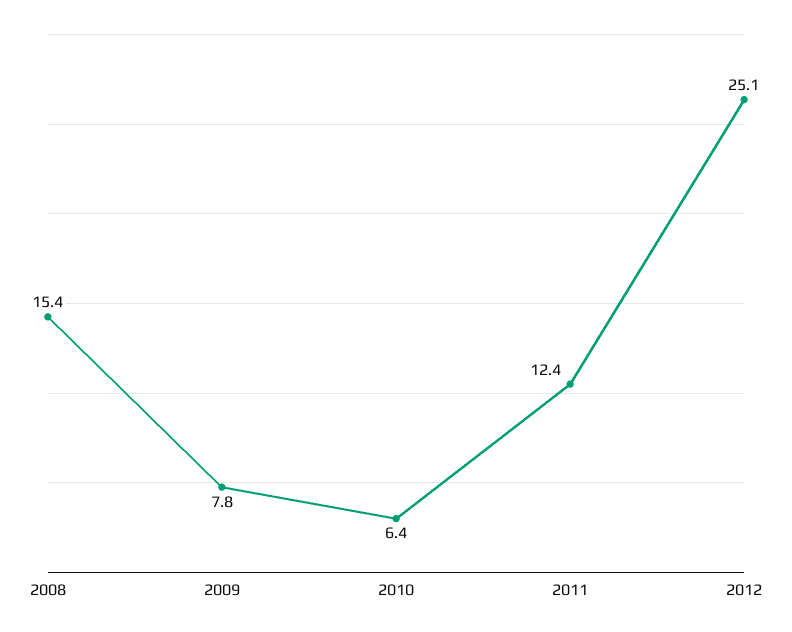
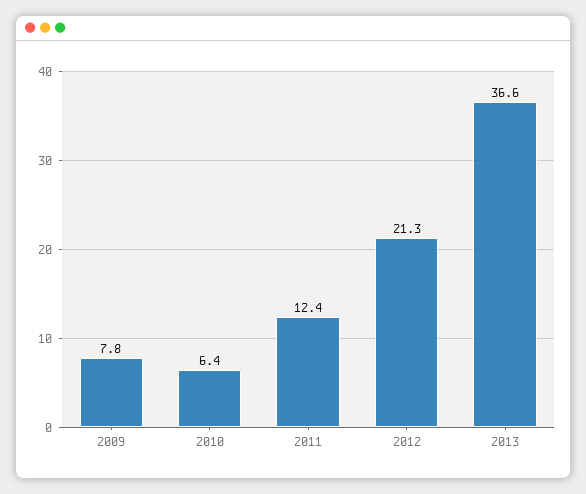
2008: 15.4 -> none
2012: 25.1 -> 21.3
2013: none -> 36.6

